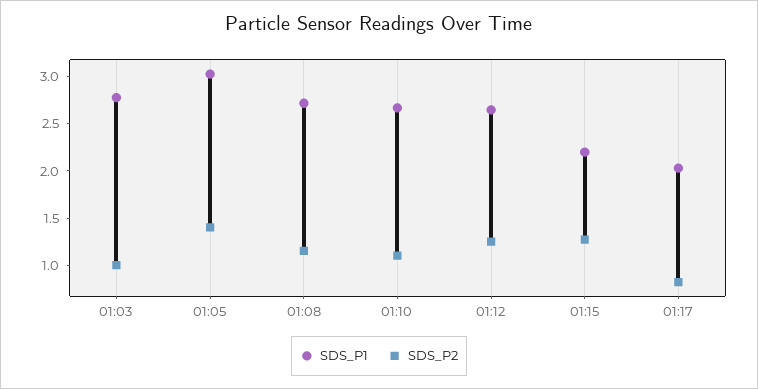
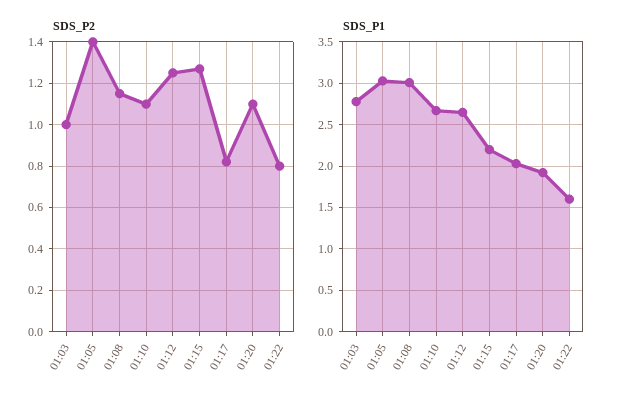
SDS_P1, 01:08: 2.7 -> 3
SDS_P2, 01:20: none -> 1.1
SDS_P2, 01:22: none -> 0.8
SDS_P1, 01:20: none -> 1.9
SDS_P1, 01:22: none -> 1.6

